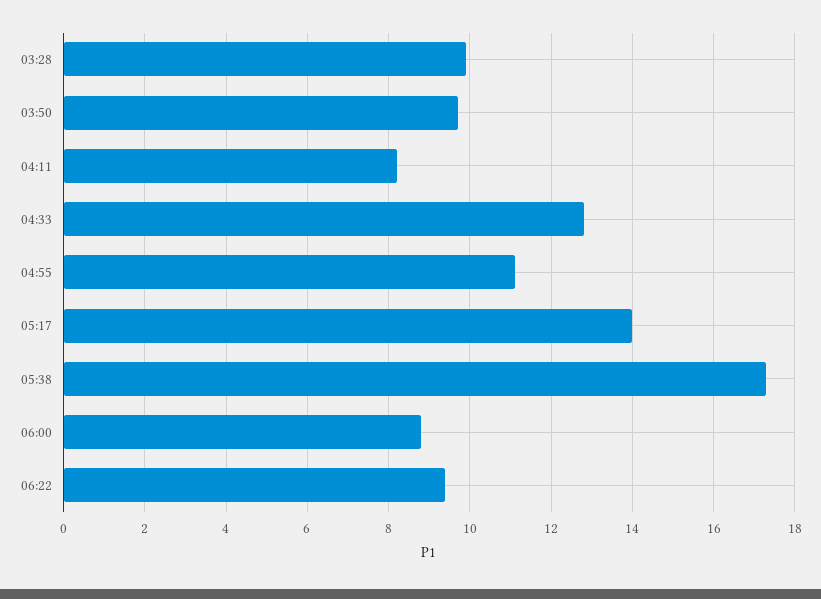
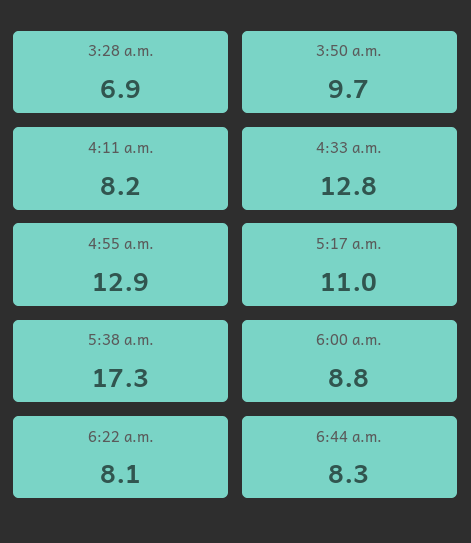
03:28: 10 -> 6.9
04:55: 11 -> 12.9
05:17: 14 -> 11
06:22: 9.5 -> 8.1
6:44 a.m.: none -> 8.3

